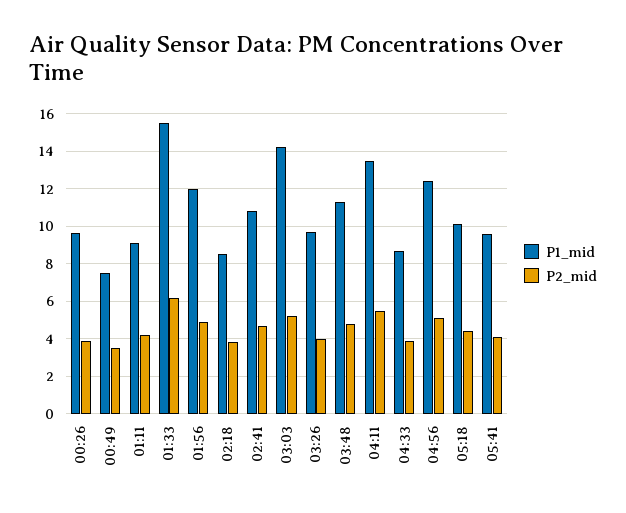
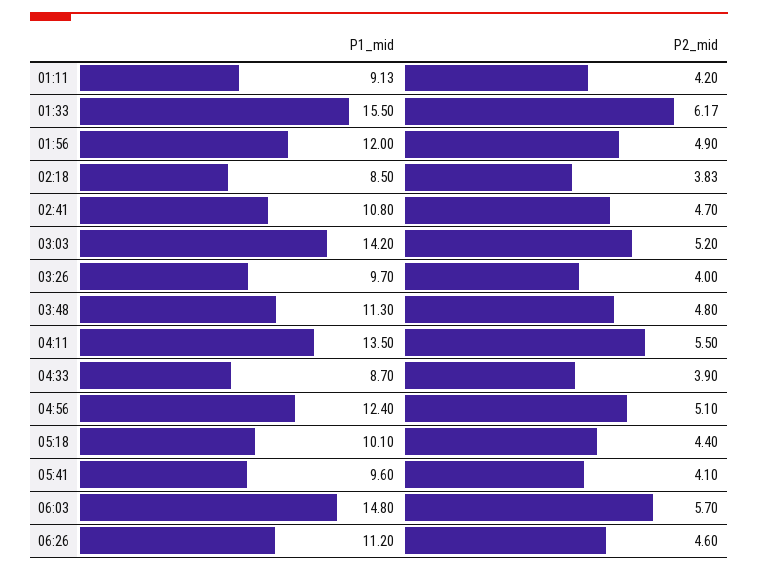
P1_mid, 00:26: 9.5 -> none
P2_mid, 00:26: 4 -> none
P1_mid, 00:49: 7.5 -> none
P2_mid, 00:49: 3.5 -> none
P1_mid, 06:03: none -> 14.8
P2_mid, 06:03: none -> 5.7
P1_mid, 06:26: none -> 11.2
P2_mid, 06:26: none -> 4.6

